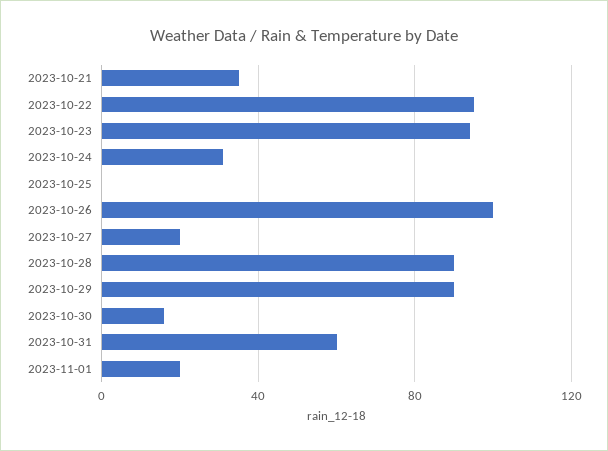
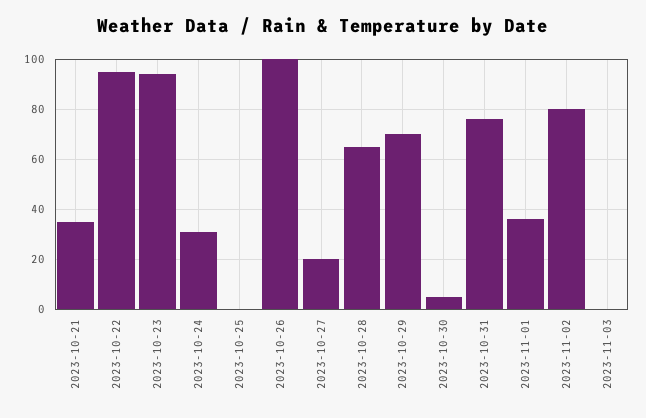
2023-10-28: 90 -> 65
2023-10-29: 90 -> 70
2023-10-30: 15 -> 5
2023-10-31: 60 -> 75
2023-11-01: 20 -> 35
2023-11-02: none -> 80
2023-11-03: none -> 0

